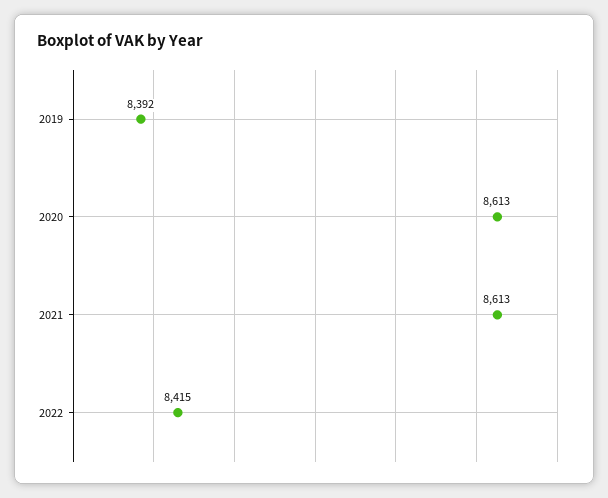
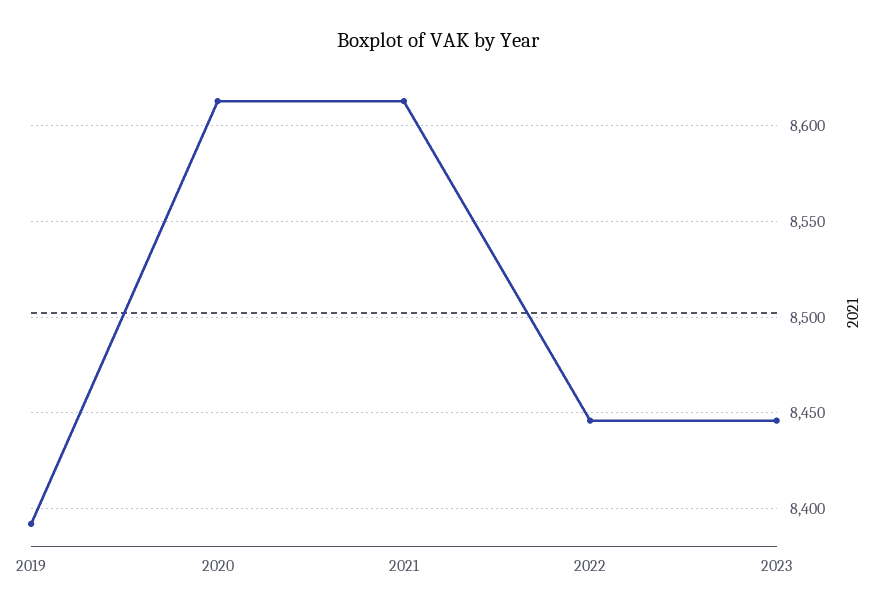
2022: 8415 -> 8445
2023: none -> 8445

